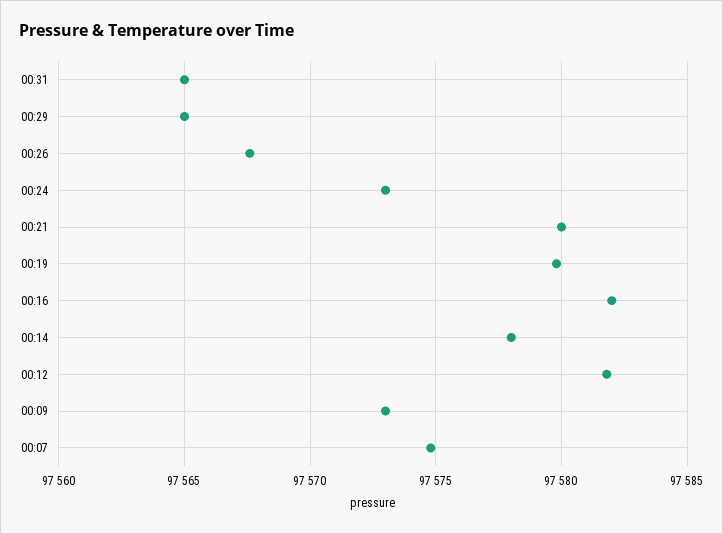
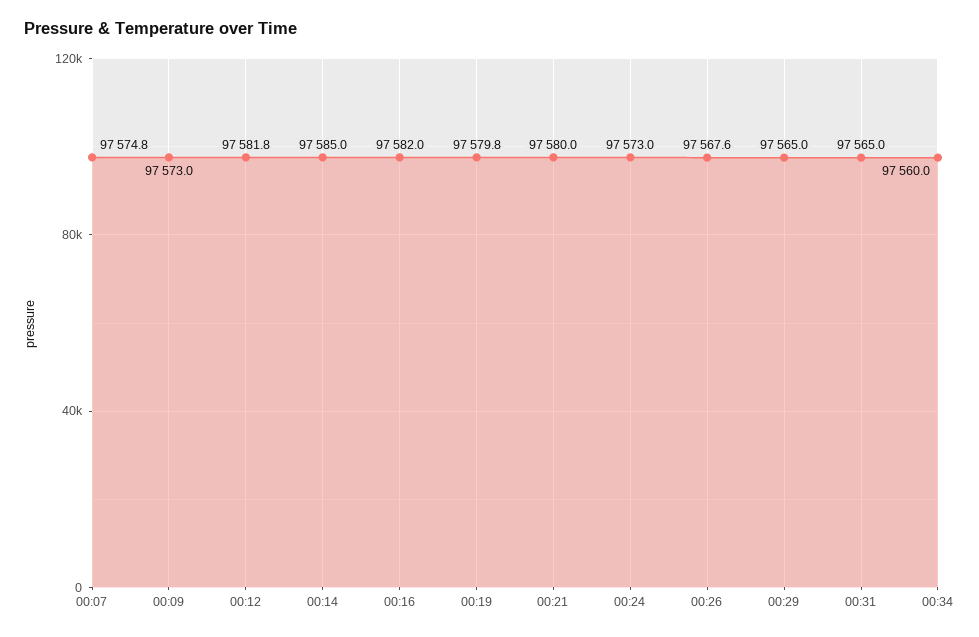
00:14: 97578 -> 97585
00:34: none -> 97560

